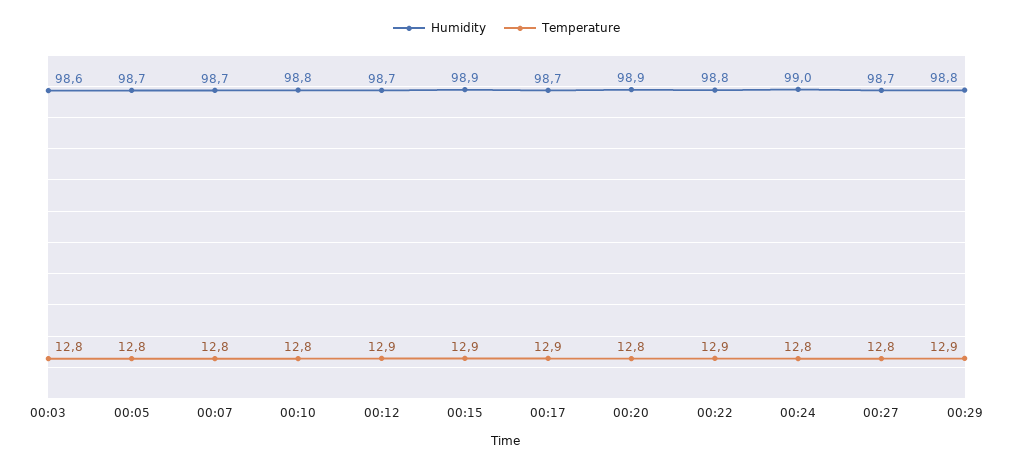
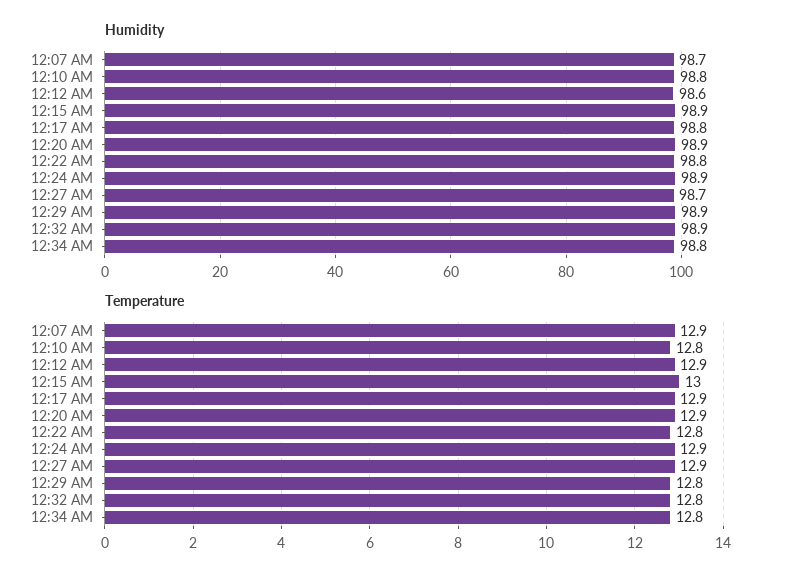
Humidity, 00:03: 98.6 -> none
Temperature, 00:03: 12.8 -> none
Humidity, 00:05: 98.7 -> none
Temperature, 00:05: 12.8 -> none
Temperature, 00:07: 12.8 -> 12.9
Humidity, 00:12: 98.7 -> 98.6
Temperature, 00:15: 12.9 -> 13
Humidity, 00:17: 98.7 -> 98.8
Temperature, 00:20: 12.8 -> 12.9
Temperature, 00:22: 12.9 -> 12.8
Humidity, 00:24: 99 -> 98.9
Temperature, 00:24: 12.8 -> 12.9
Temperature, 00:27: 12.8 -> 12.9
Humidity, 00:29: 98.8 -> 98.9
Temperature, 00:29: 12.9 -> 12.8
Humidity, 12:32 AM: none -> 98.9
Humidity, 12:34 AM: none -> 98.8
Temperature, 12:32 AM: none -> 12.8
Temperature, 12:34 AM: none -> 12.8

